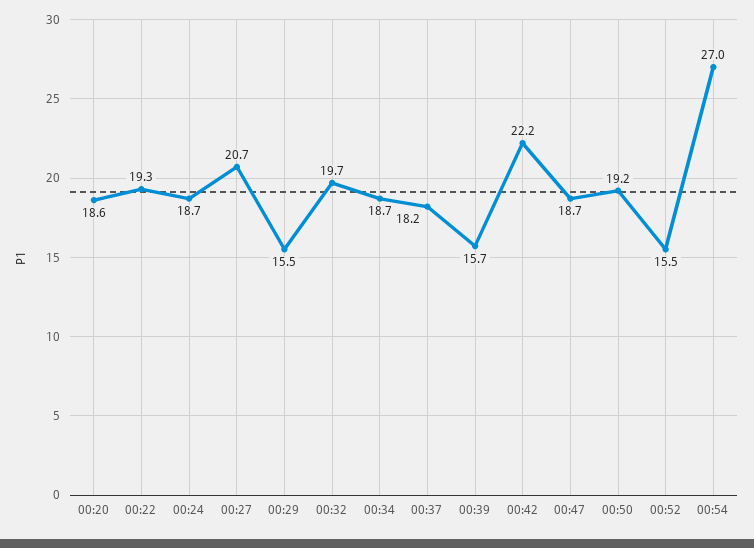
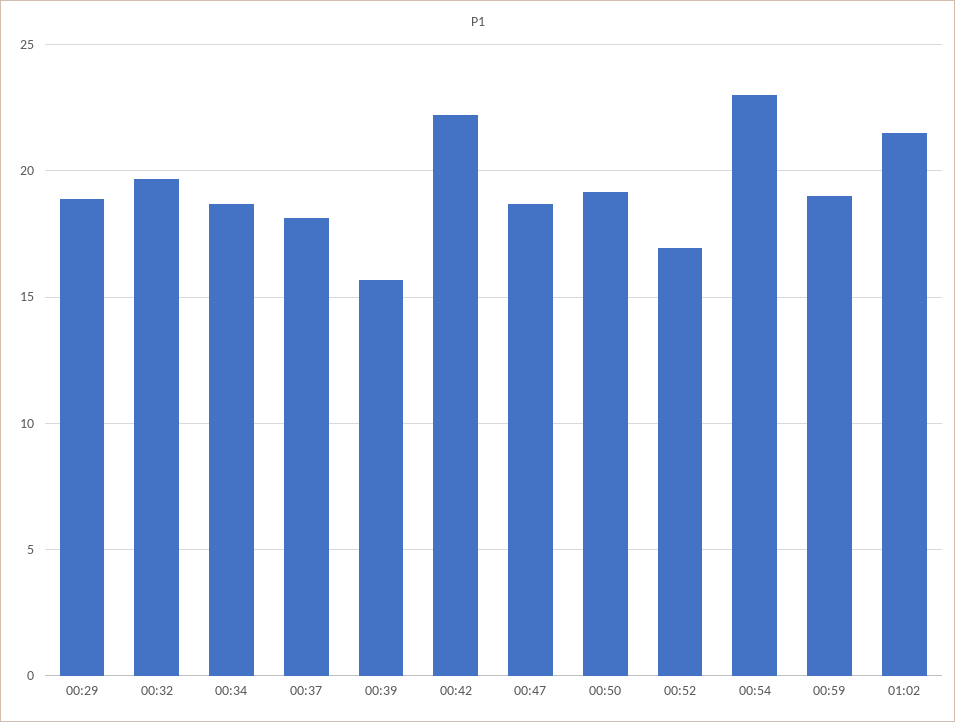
00:20: 18.6 -> none
00:22: 19.3 -> none
00:24: 18.7 -> none
00:27: 20.7 -> none
00:29: 15.5 -> 19
00:52: 15.5 -> 17
00:54: 27 -> 23
00:59: none -> 19
01:02: none -> 21.5

